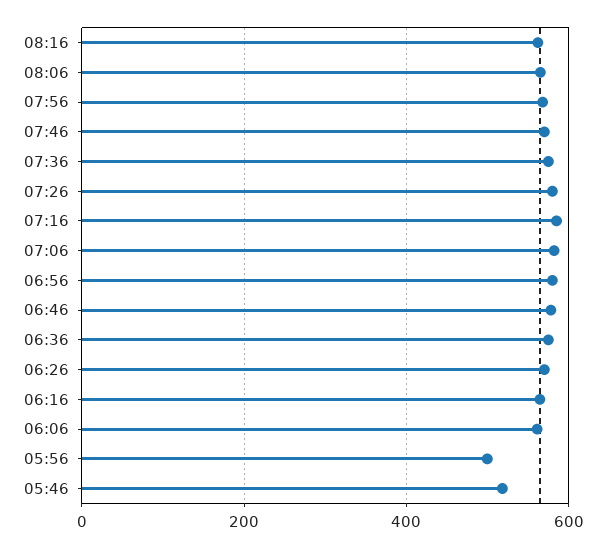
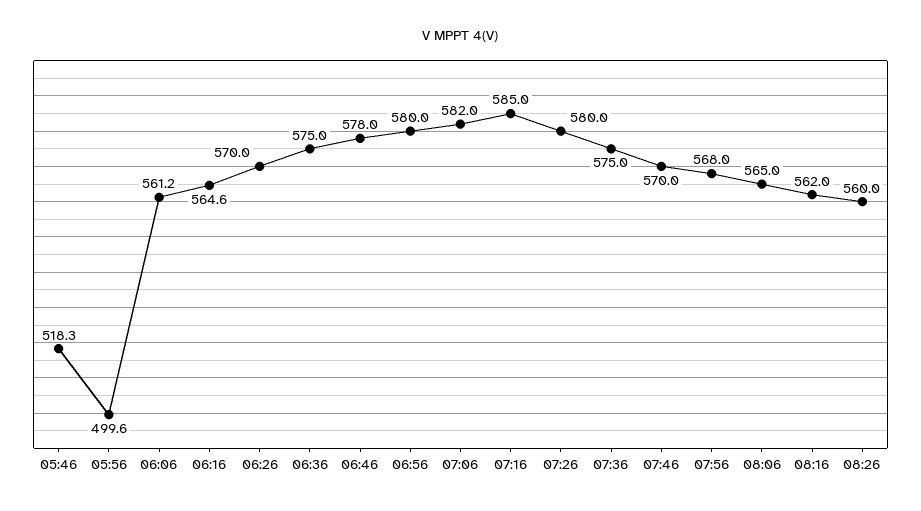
08:26: none -> 560

